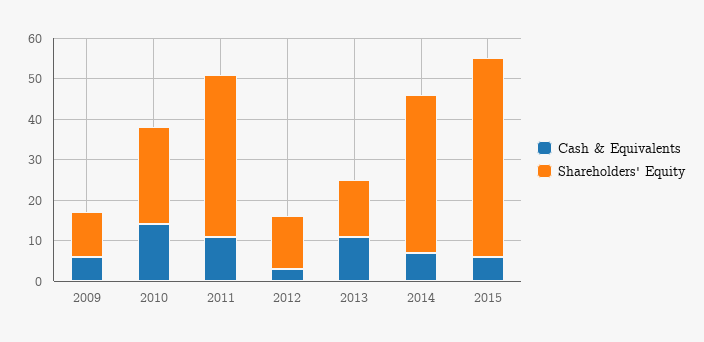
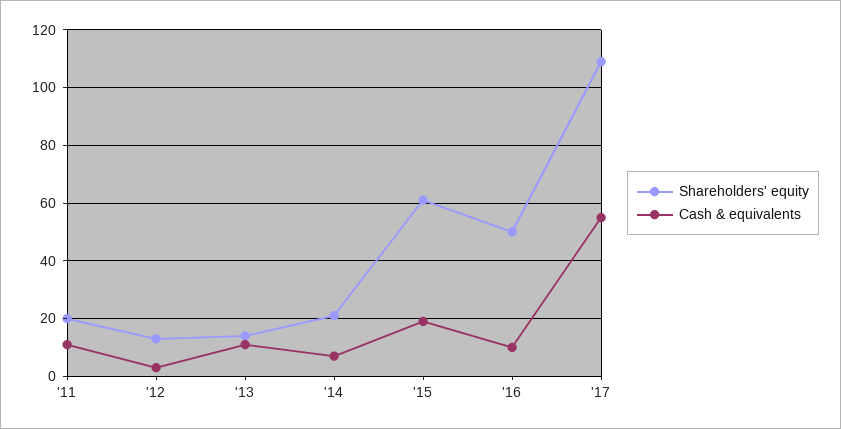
Cash & Equivalents, 2009: 5 -> none
Shareholders' Equity, 2009: 10 -> none
Cash & Equivalents, 2010: 15 -> none
Shareholders' Equity, 2010: 25 -> none
Shareholders' Equity, 2011: 40 -> 20
Shareholders' Equity, 2014: 40 -> 20
Cash & Equivalents, 2015: 5 -> 20
Shareholders' Equity, 2015: 50 -> 60
Shareholders' Equity, '16: none -> 50
Cash & Equivalents, '16: none -> 10
Shareholders' Equity, '17: none -> 110
Cash & Equivalents, '17: none -> 55

